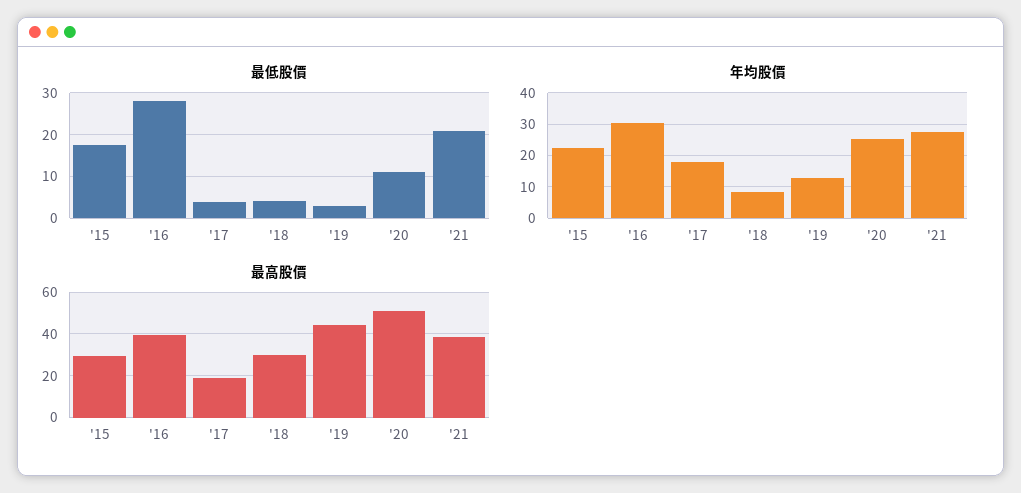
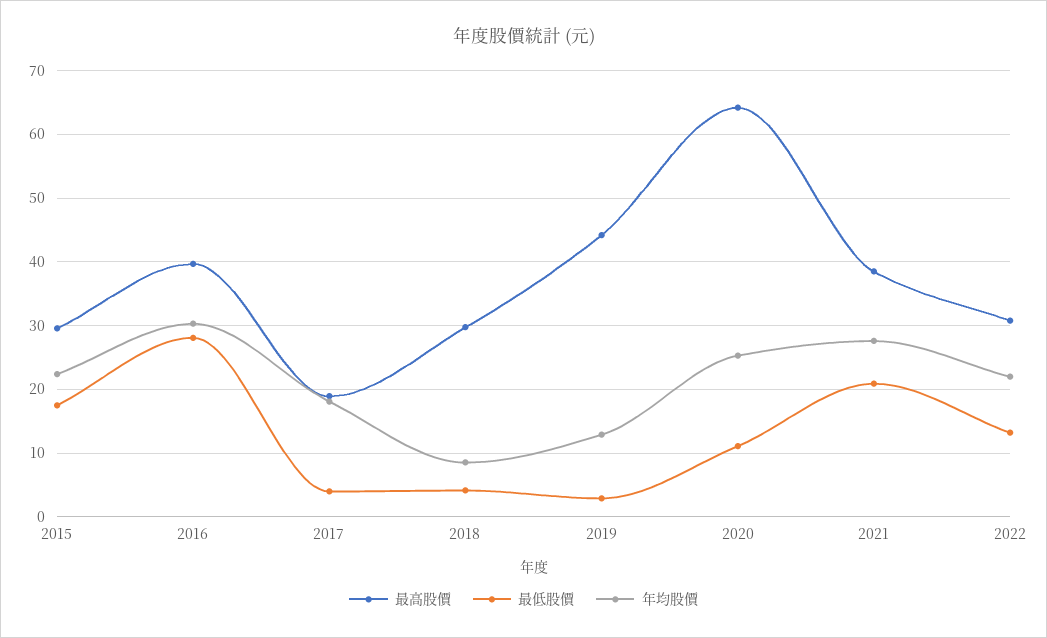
最高股價, '20: 50 -> 64
最高股價, 2022: none -> 31
最低股價, 2022: none -> 13
年均股價, 2022: none -> 22

